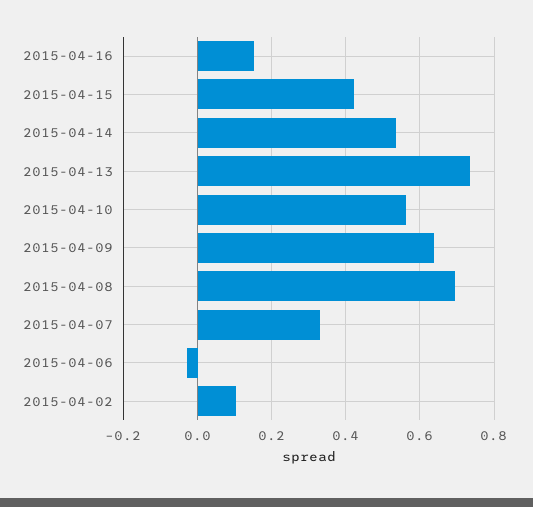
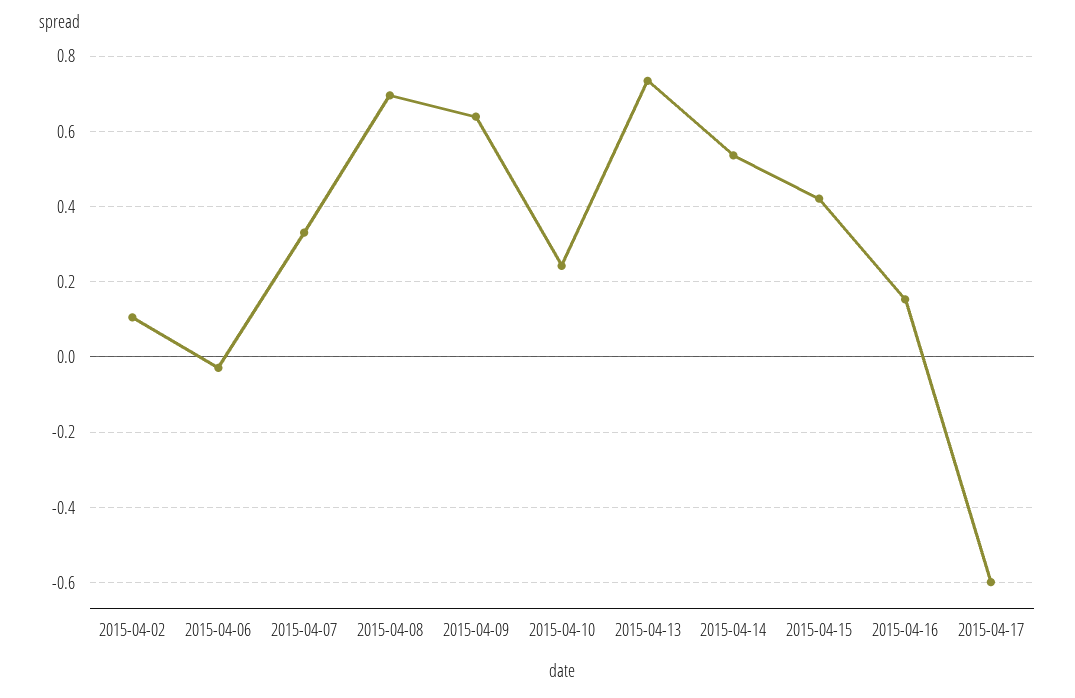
2015-04-10: 0.56 -> 0.24
2015-04-17: none -> -0.6

